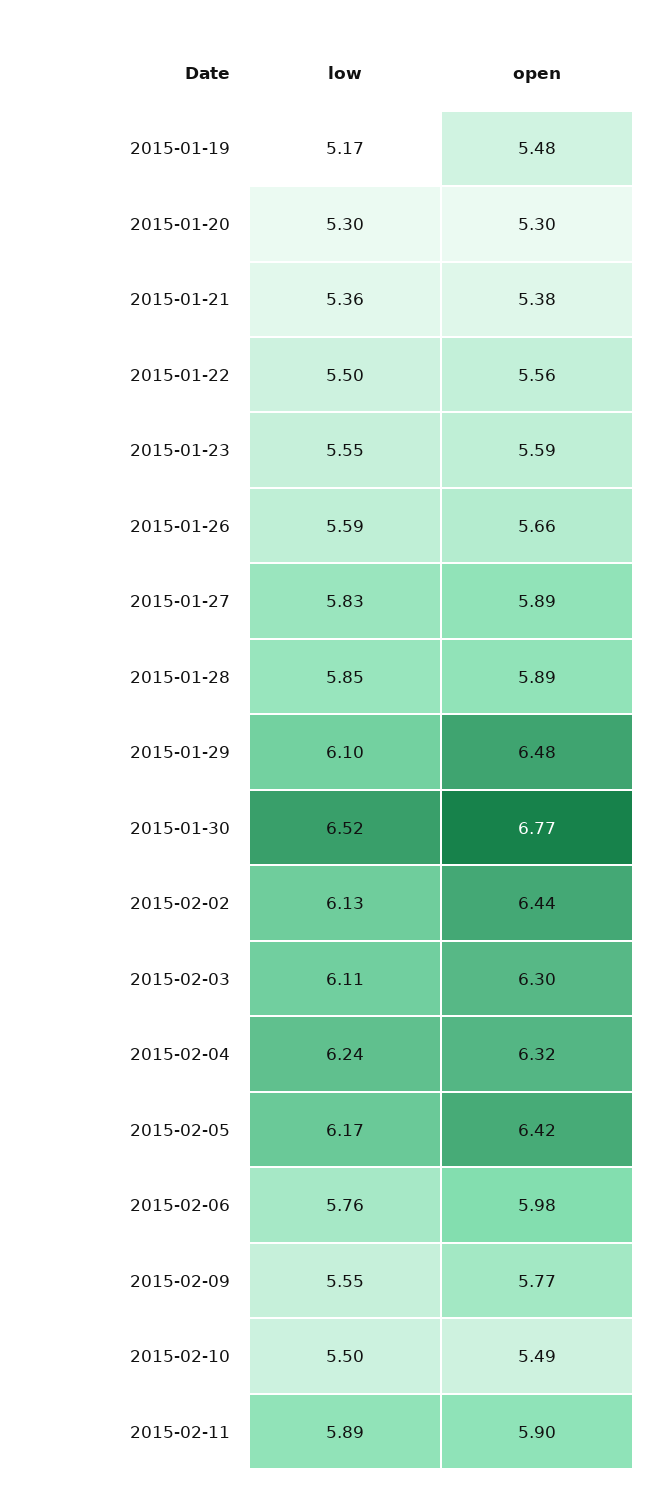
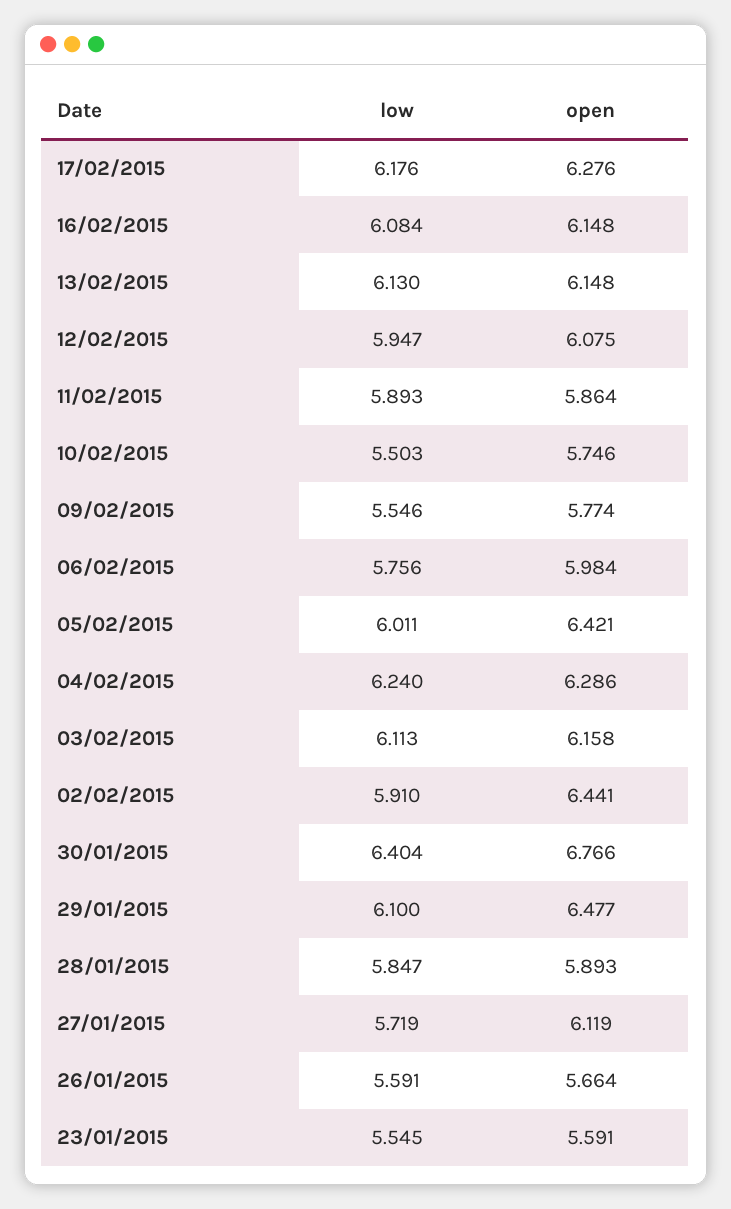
low, 2015-01-19: 5.17 -> none
open, 2015-01-19: 5.48 -> none
low, 2015-01-20: 5.3 -> none
open, 2015-01-20: 5.3 -> none
low, 2015-01-21: 5.36 -> none
open, 2015-01-21: 5.38 -> none
low, 2015-01-22: 5.5 -> none
open, 2015-01-22: 5.56 -> none
low, 2015-01-27: 5.83 -> 5.719
open, 2015-01-27: 5.89 -> 6.119
low, 2015-01-30: 6.52 -> 6.404
low, 2015-02-02: 6.13 -> 5.91
open, 2015-02-03: 6.3 -> 6.158
open, 2015-02-04: 6.32 -> 6.286
low, 2015-02-05: 6.17 -> 6.011
open, 2015-02-10: 5.49 -> 5.746
open, 2015-02-11: 5.9 -> 5.864
low, 17/02/2015: none -> 6.176
open, 17/02/2015: none -> 6.276
low, 16/02/2015: none -> 6.084
open, 16/02/2015: none -> 6.148
low, 13/02/2015: none -> 6.13
open, 13/02/2015: none -> 6.148
low, 12/02/2015: none -> 5.947
open, 12/02/2015: none -> 6.075

